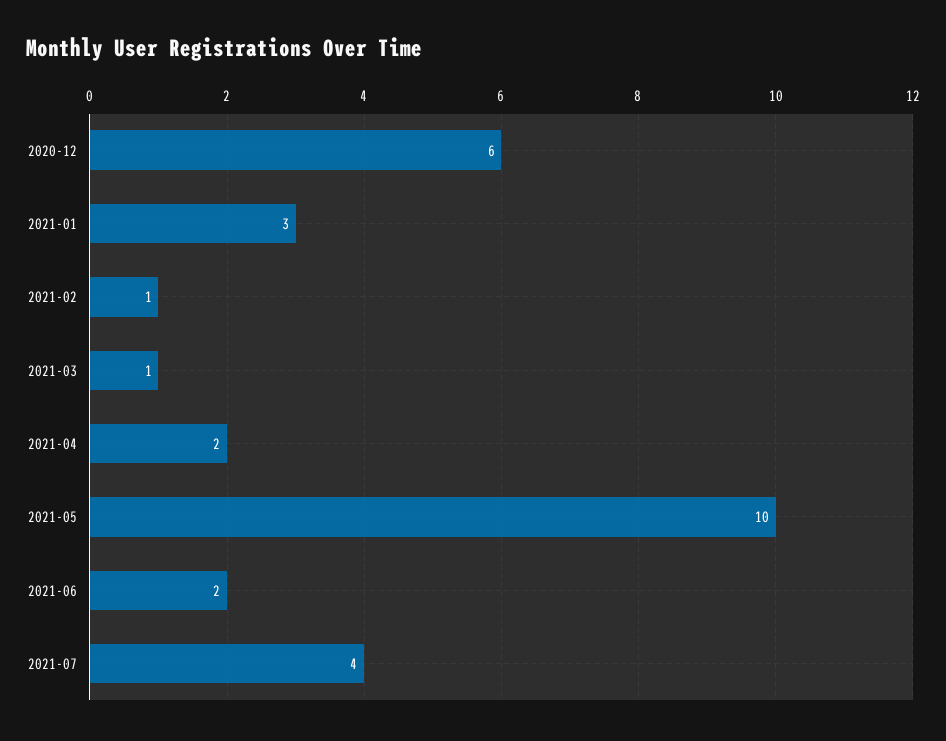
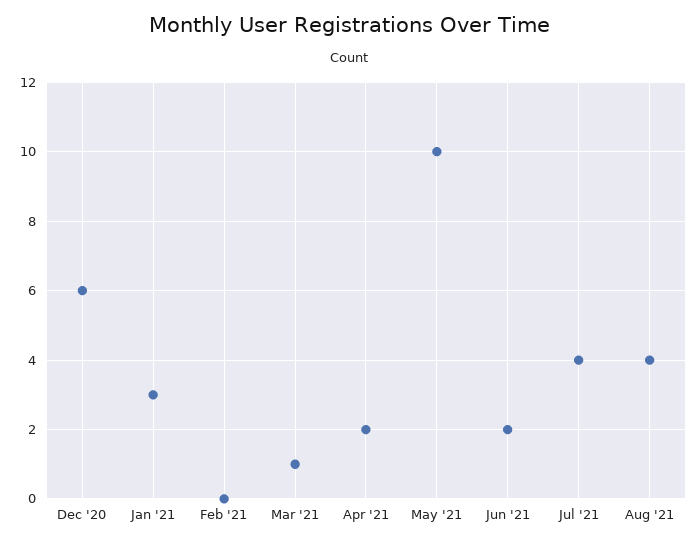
2021-02: 1 -> 0
Aug '21: none -> 4

